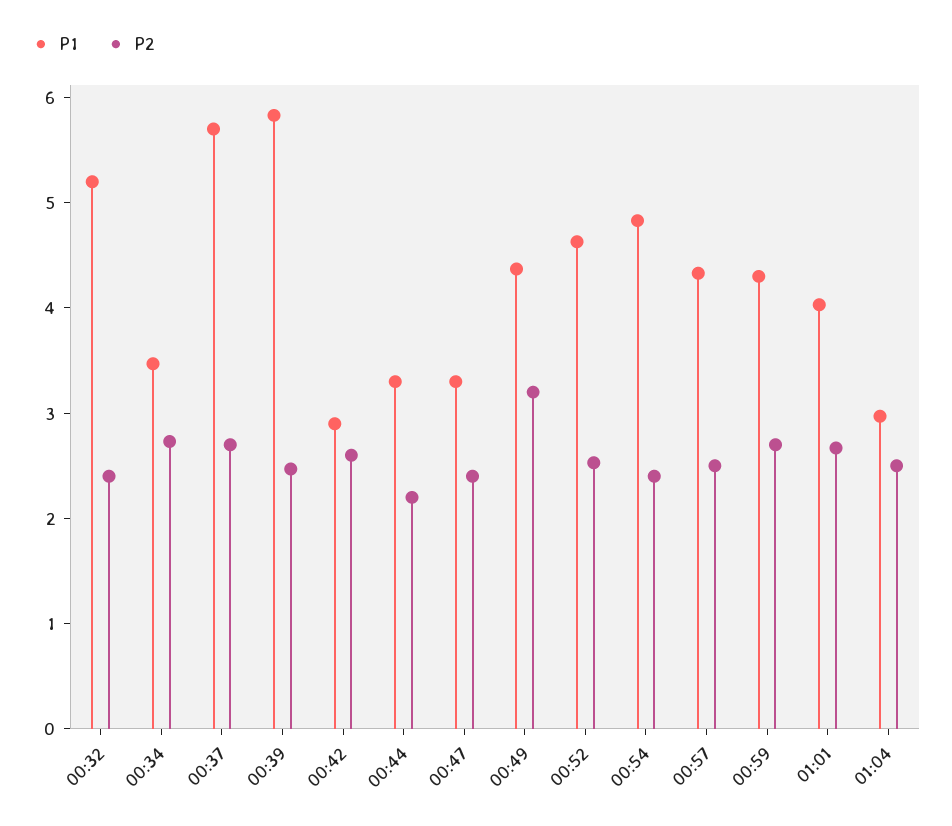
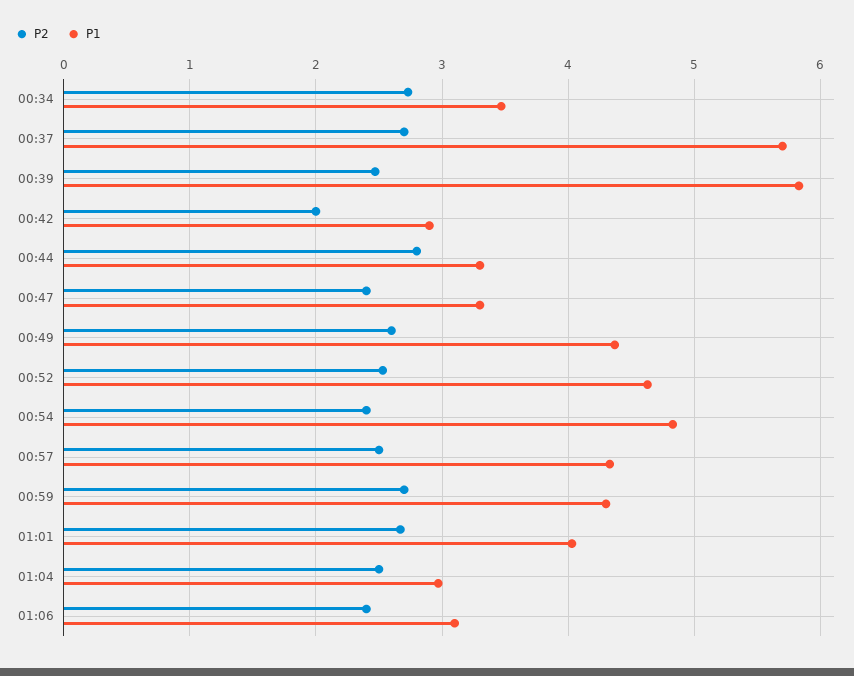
P1, 00:32: 5.2 -> none
P2, 00:32: 2.4 -> none
P2, 00:42: 2.6 -> 2
P2, 00:44: 2.2 -> 2.8
P2, 00:49: 3.2 -> 2.6
P2, 01:06: none -> 2.4
P1, 01:06: none -> 3.1

